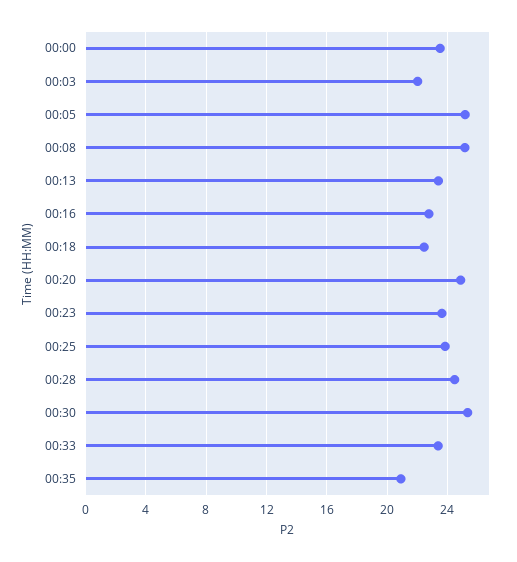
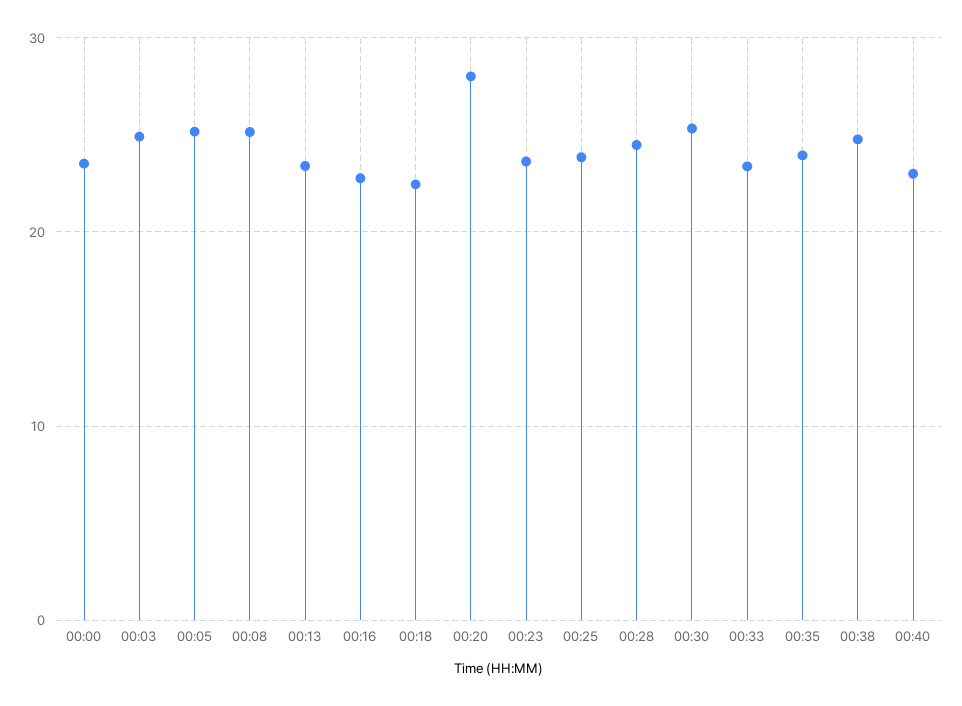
00:03: 22 -> 25
00:20: 25 -> 28
00:35: 21 -> 24
00:38: none -> 25
00:40: none -> 23

